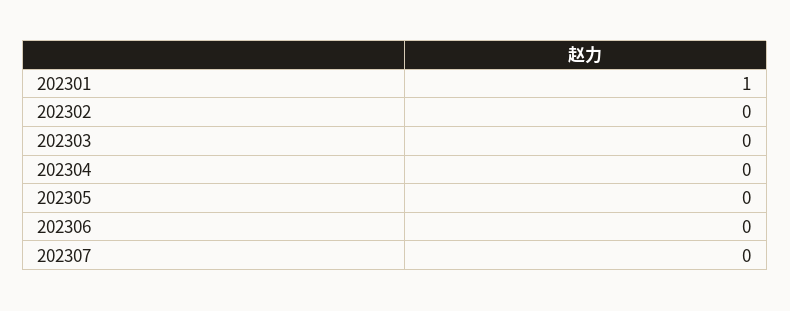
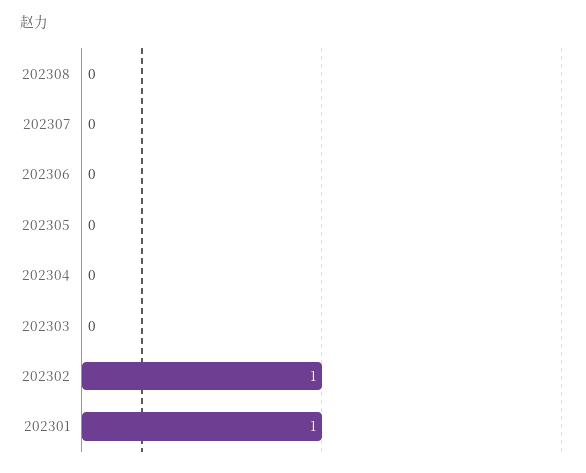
202302: 0 -> 1
202308: none -> 0

